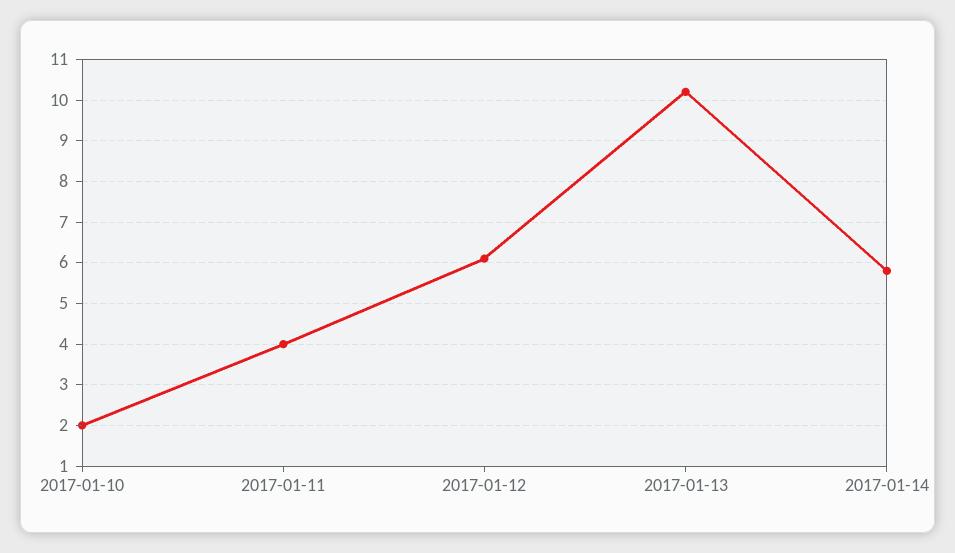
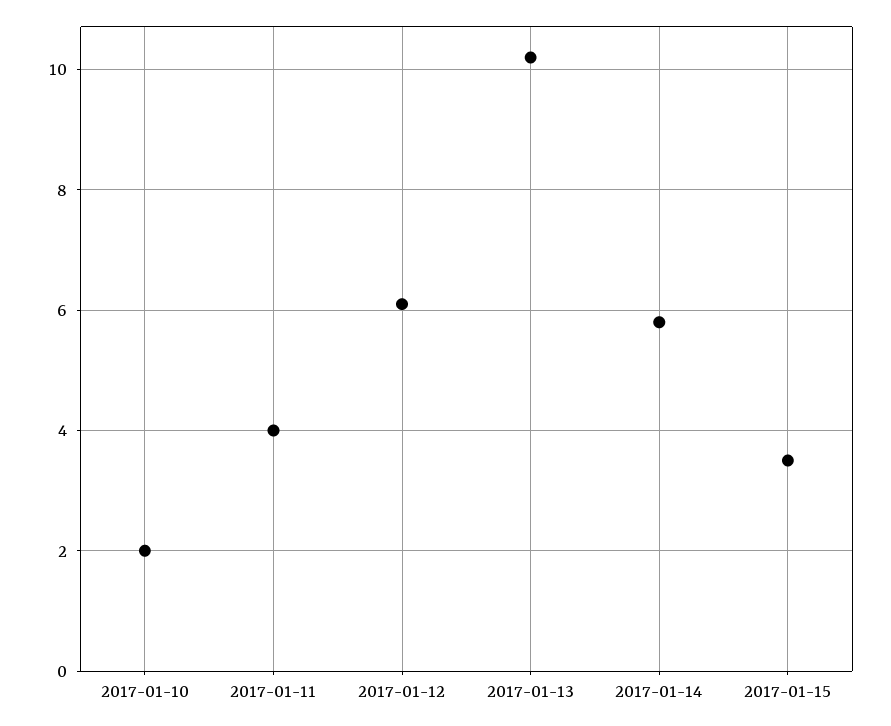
2017-01-15: none -> 3.5

